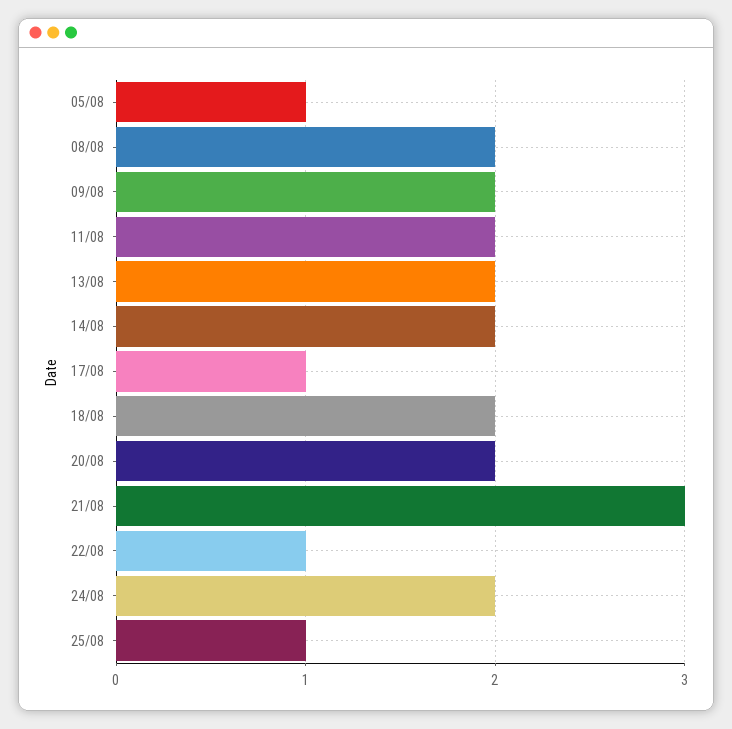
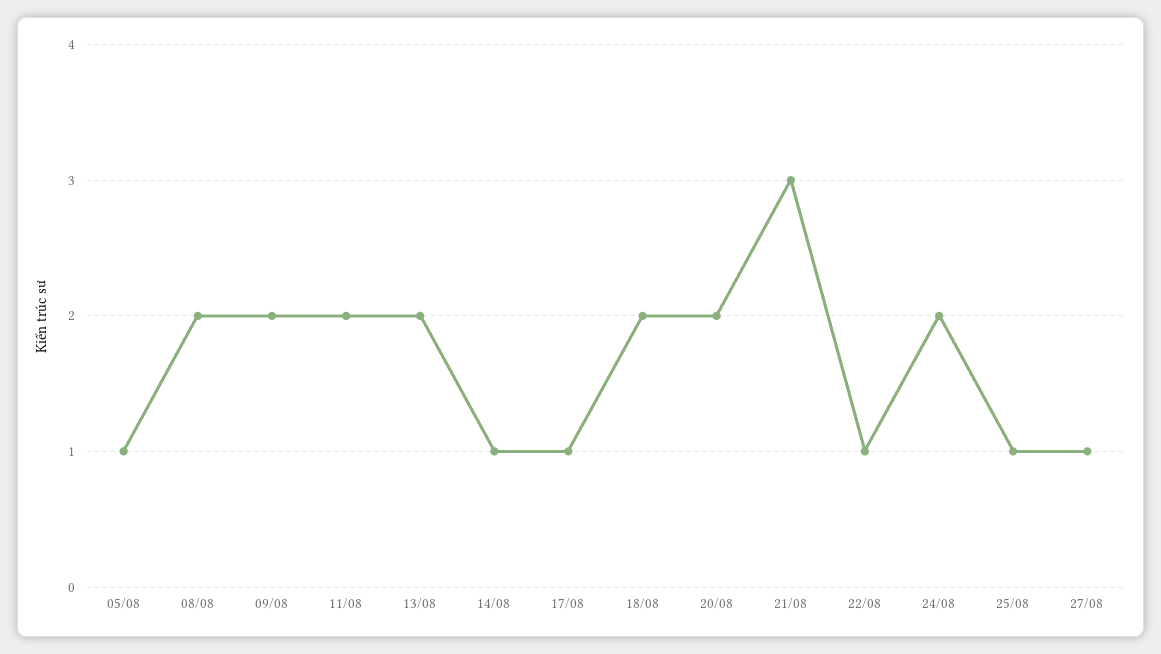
14/08: 2 -> 1
27/08: none -> 1

